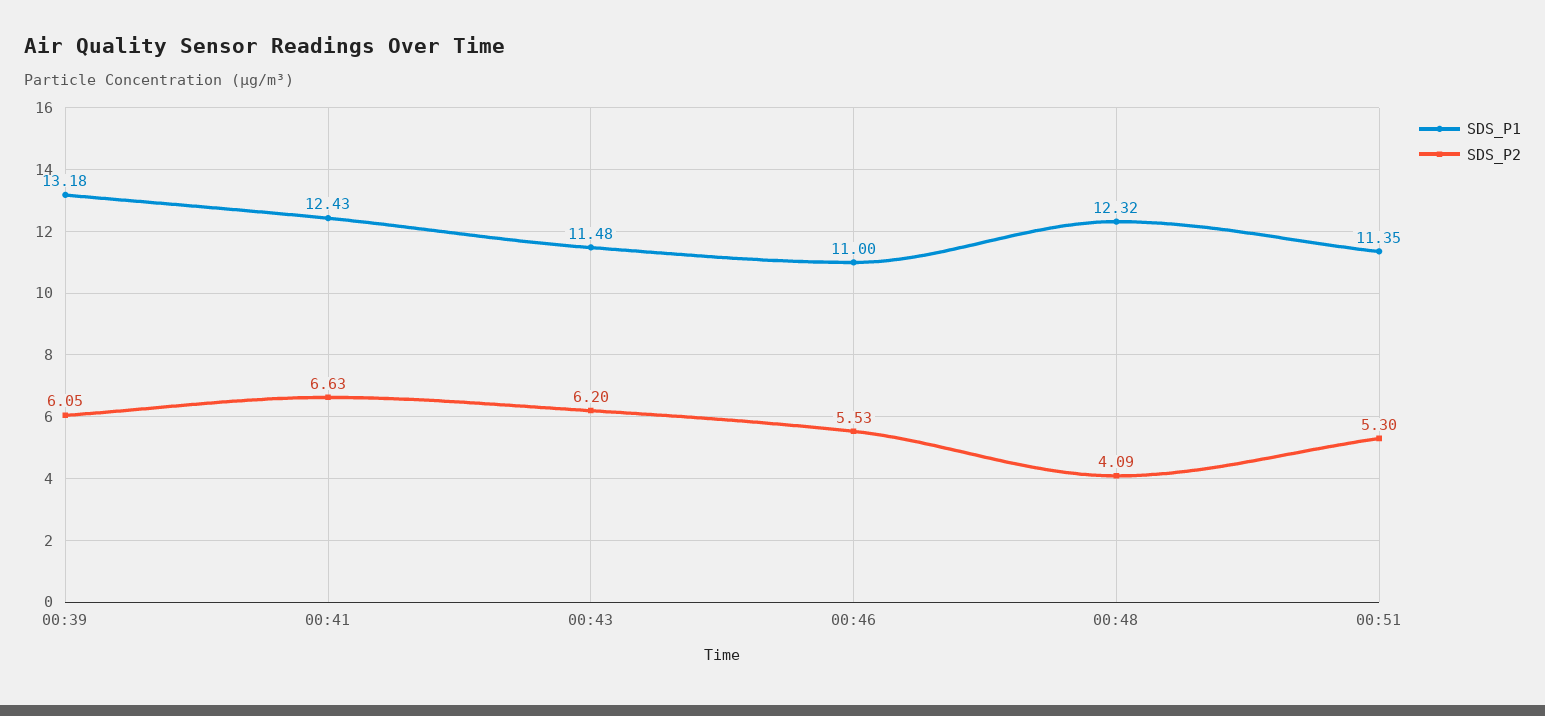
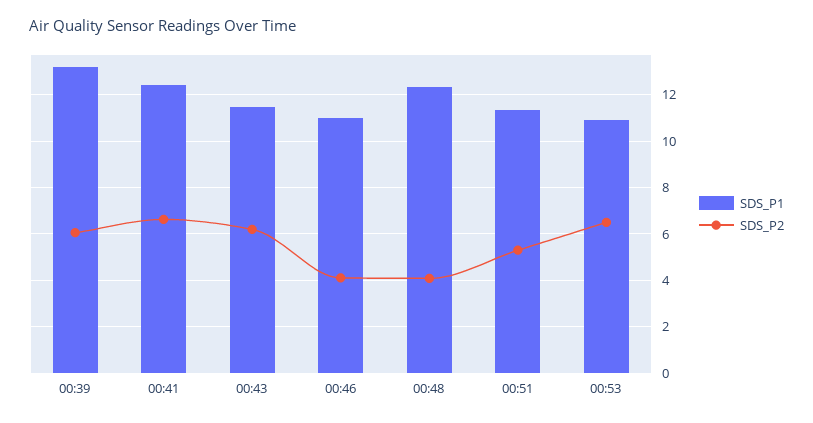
SDS_P2, 00:46: 5.53 -> 4
SDS_P1, 00:53: none -> 11
SDS_P2, 00:53: none -> 6.5

